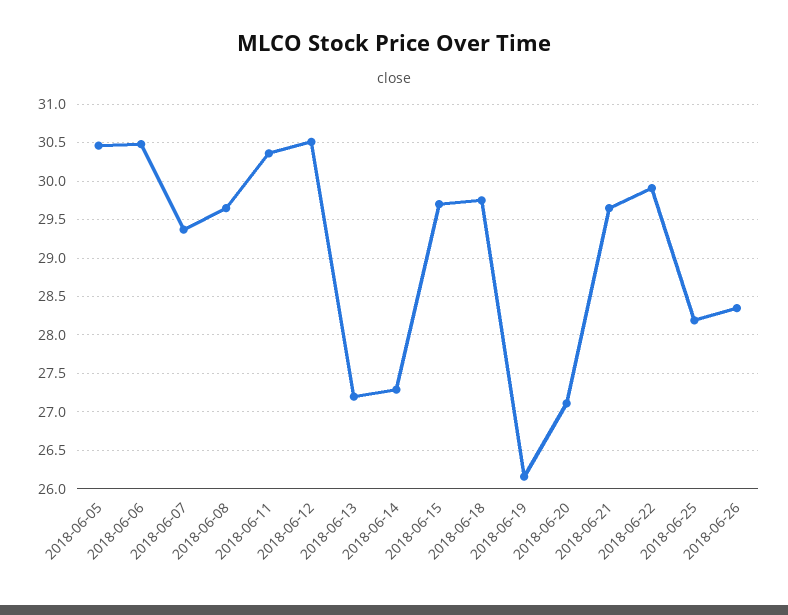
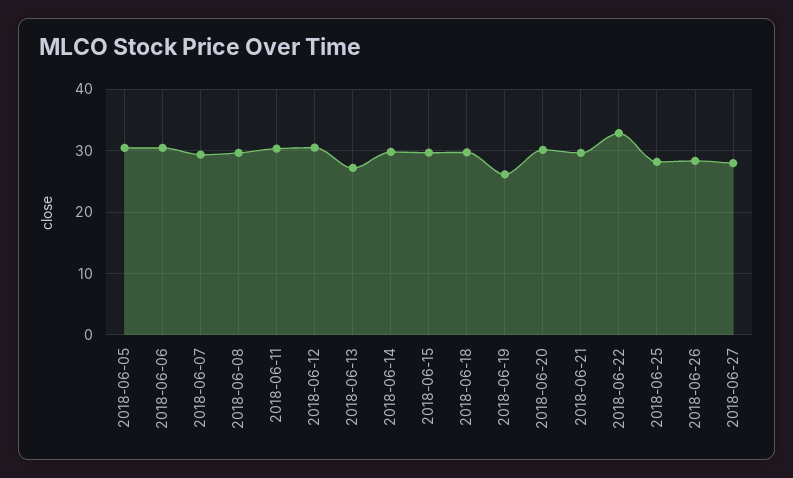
2018-06-14: 27.3 -> 30
2018-06-20: 27.1 -> 30
2018-06-22: 29.9 -> 33
2018-06-27: none -> 28

